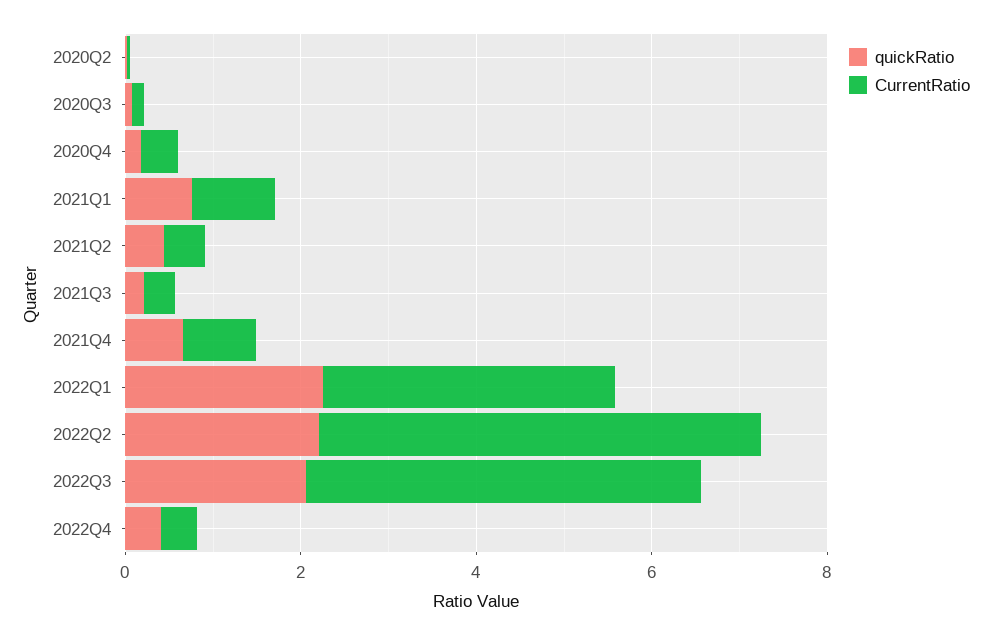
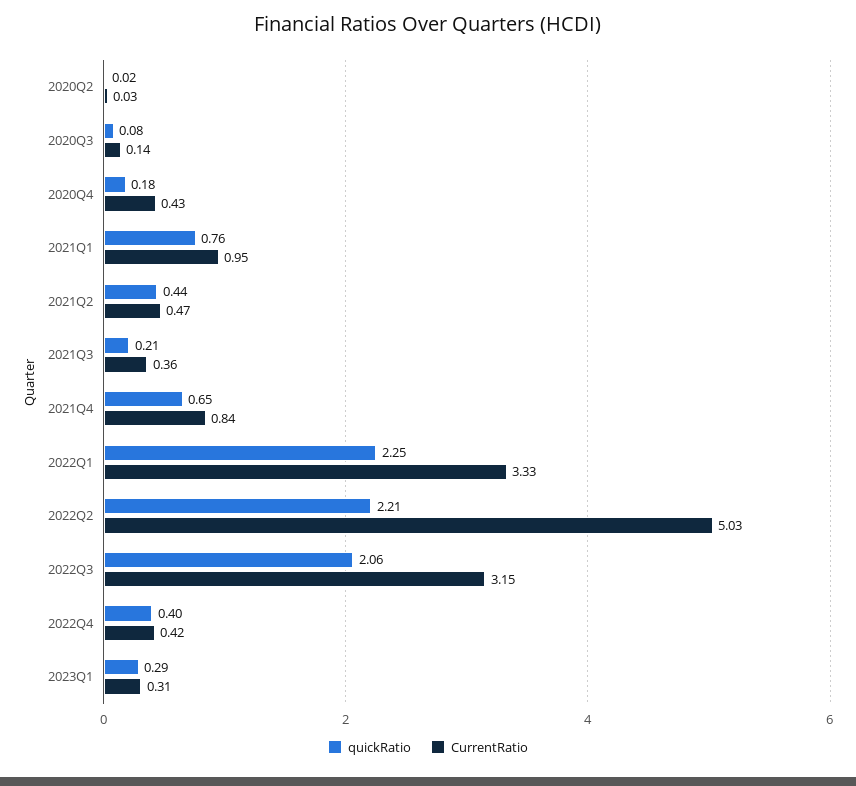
CurrentRatio, 2022Q3: 4.5 -> 3.15
quickRatio, 2023Q1: none -> 0.29
CurrentRatio, 2023Q1: none -> 0.31

